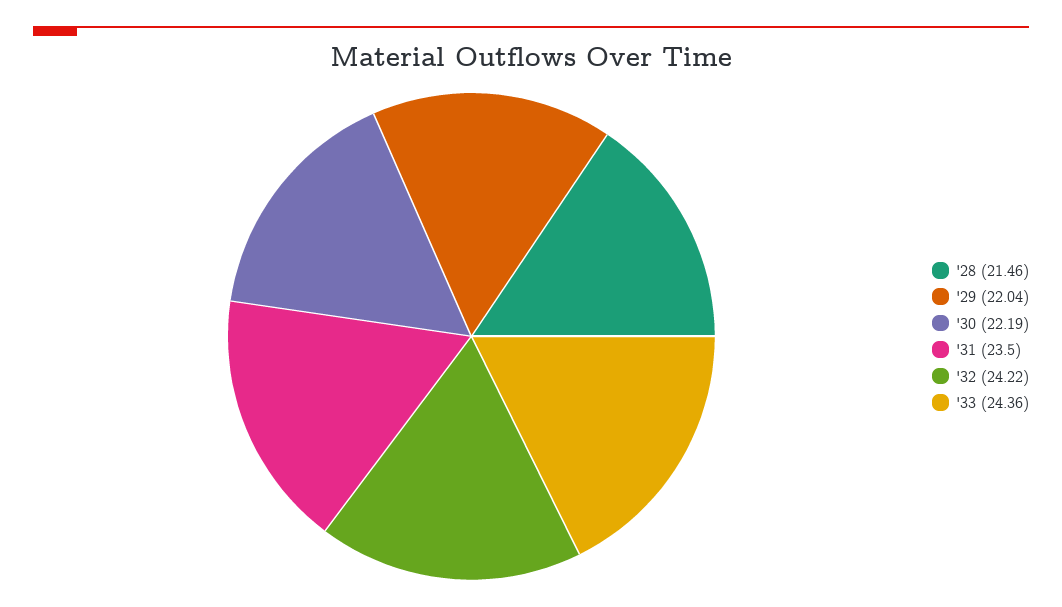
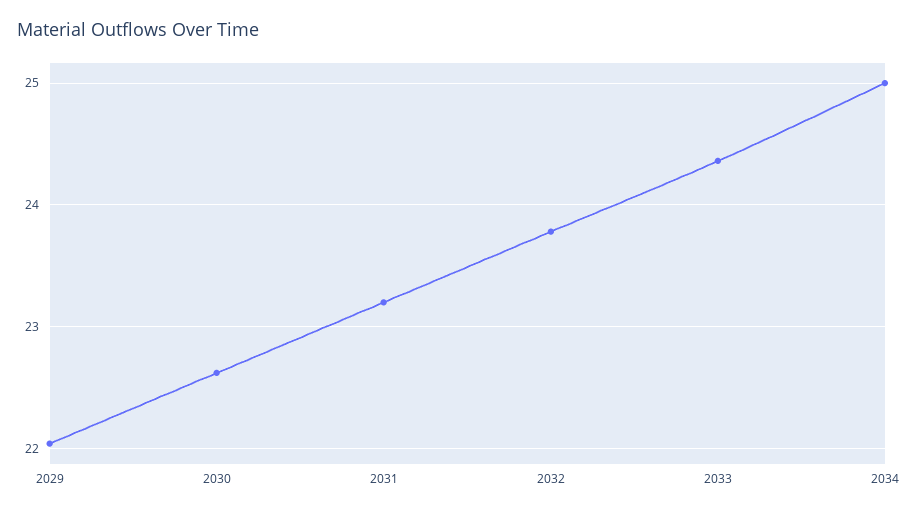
'28: 21.46 -> none
'30: 22.19 -> 22.6
'31: 23.5 -> 23.2
'32: 24.22 -> 23.8
2034: none -> 25

